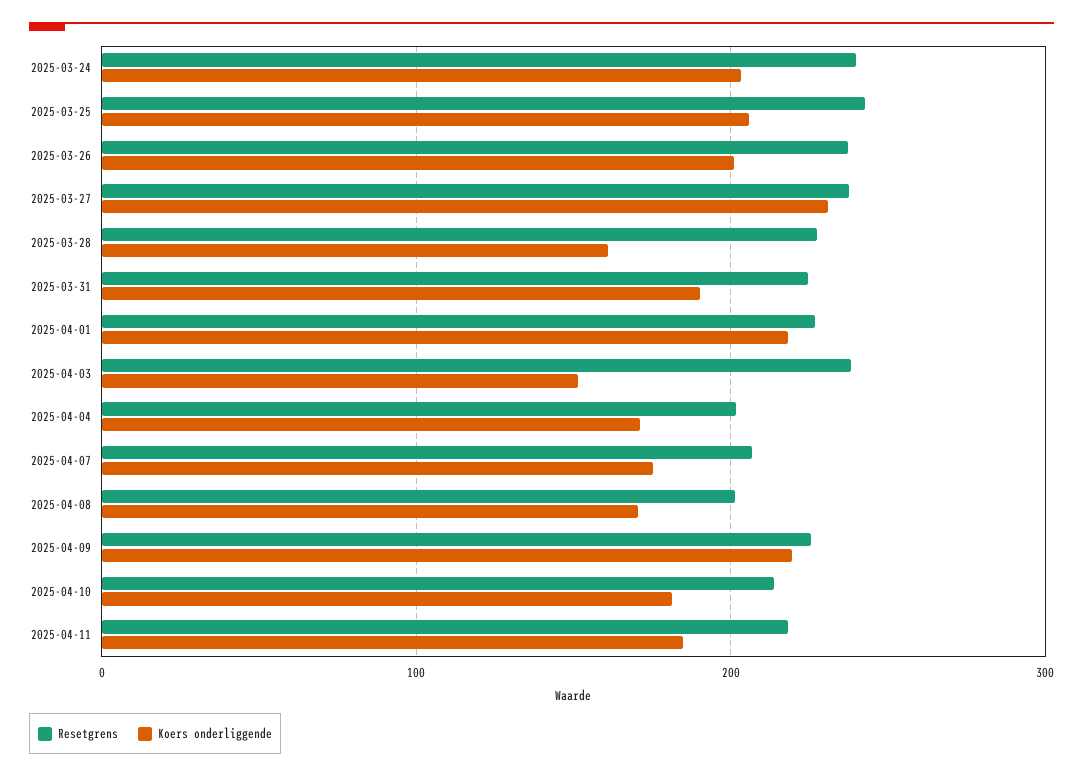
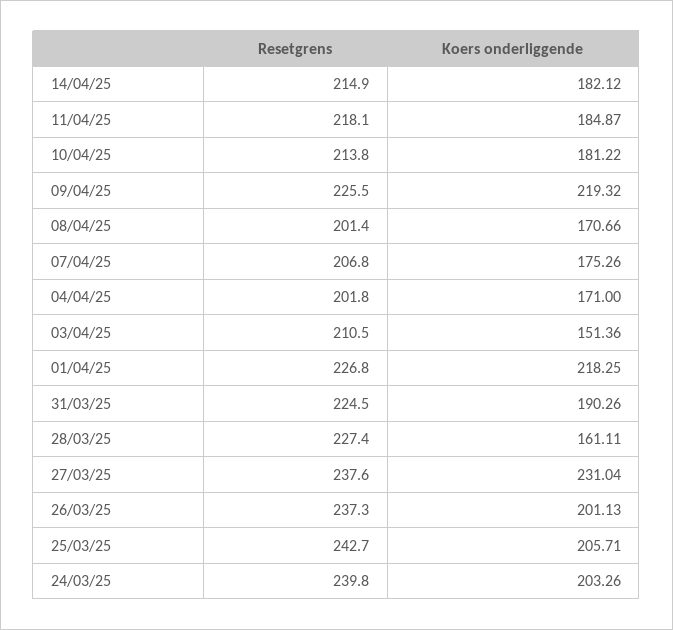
Resetgrens, 2025-04-03: 240 -> 210.5
Resetgrens, 14/04/25: none -> 214.9
Koers onderliggende, 14/04/25: none -> 182.12

